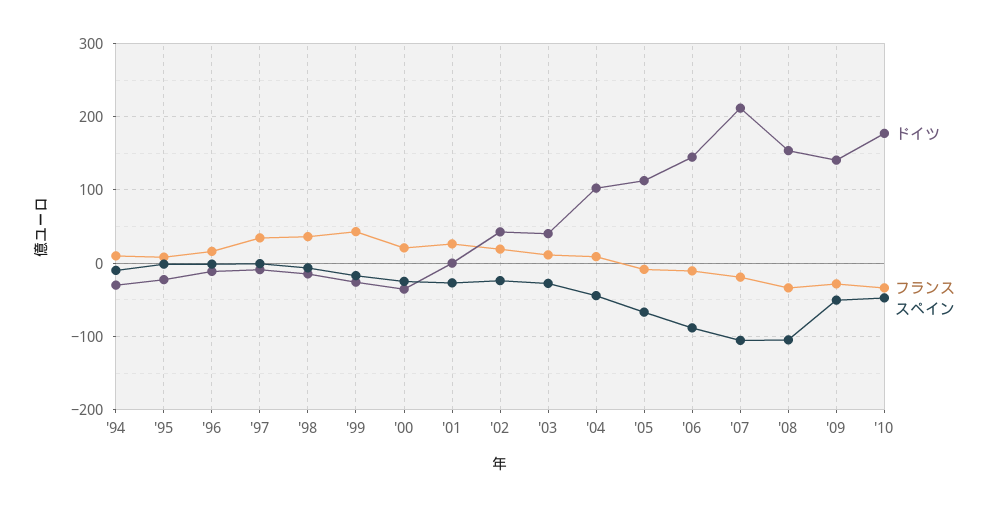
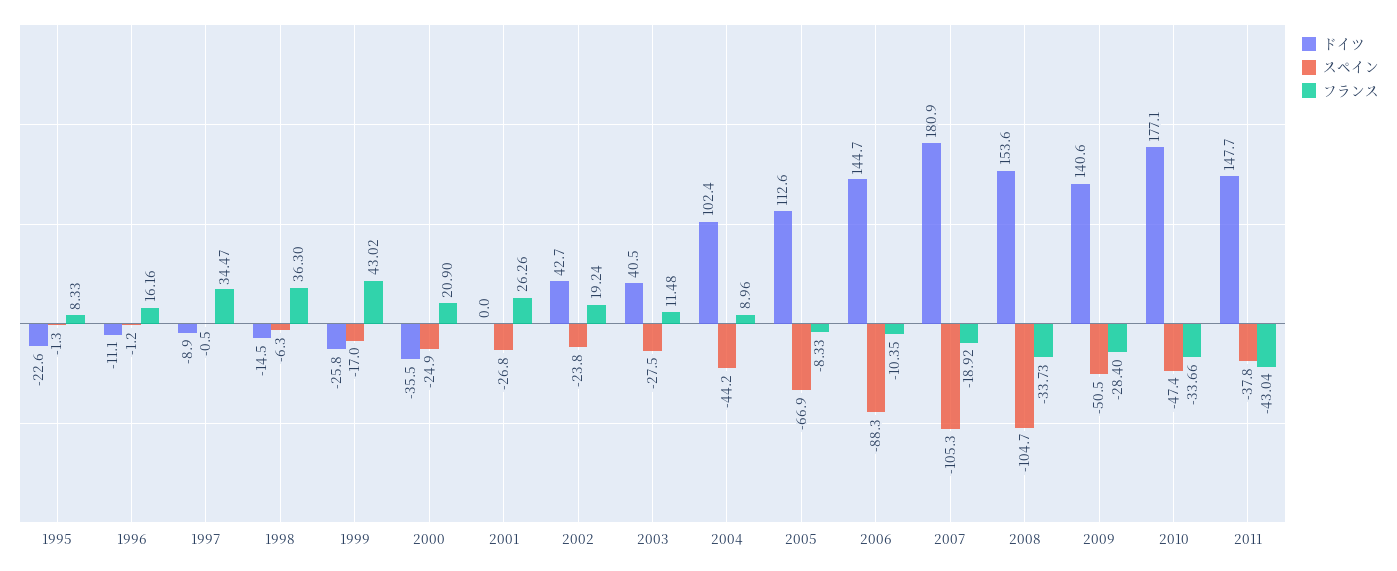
ドイツ, '94: -30 -> none
フランス, '94: 10 -> none
スペイン, '94: -10 -> none
ドイツ, '07: 210 -> 180.9
ドイツ, 2011: none -> 147.7
スペイン, 2011: none -> -37.8
フランス, 2011: none -> -43.04

